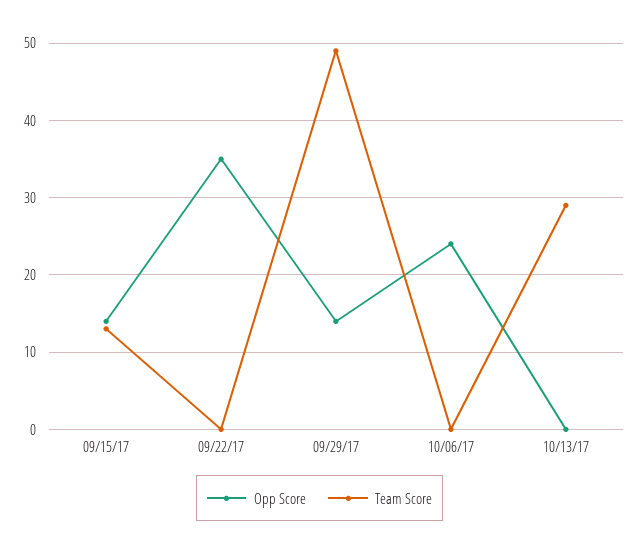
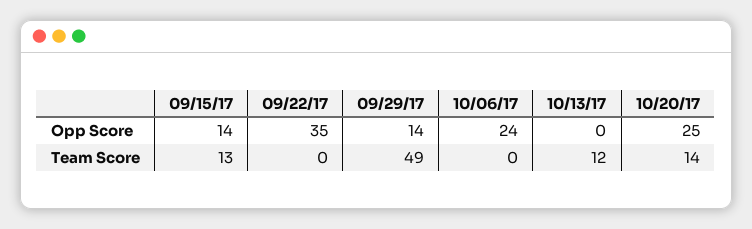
Team Score, 10/13/17: 29 -> 12
Opp Score, 10/20/17: none -> 25
Team Score, 10/20/17: none -> 14

